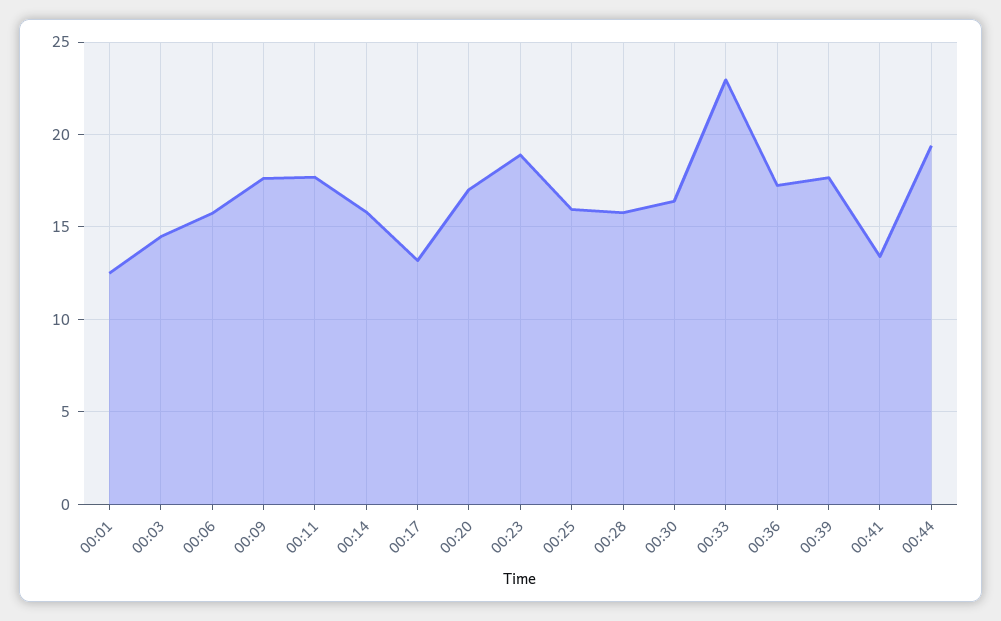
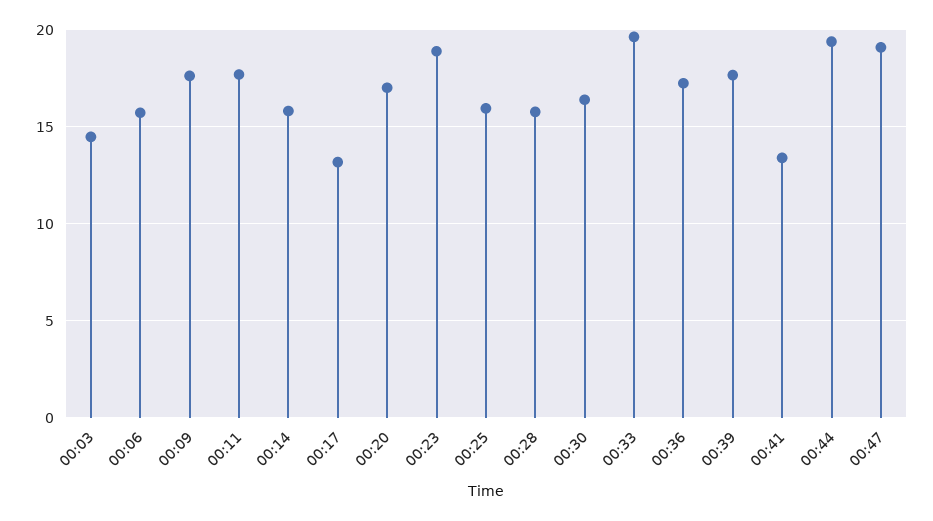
00:01: 12.5 -> none
00:33: 23 -> 19.5
00:47: none -> 19

